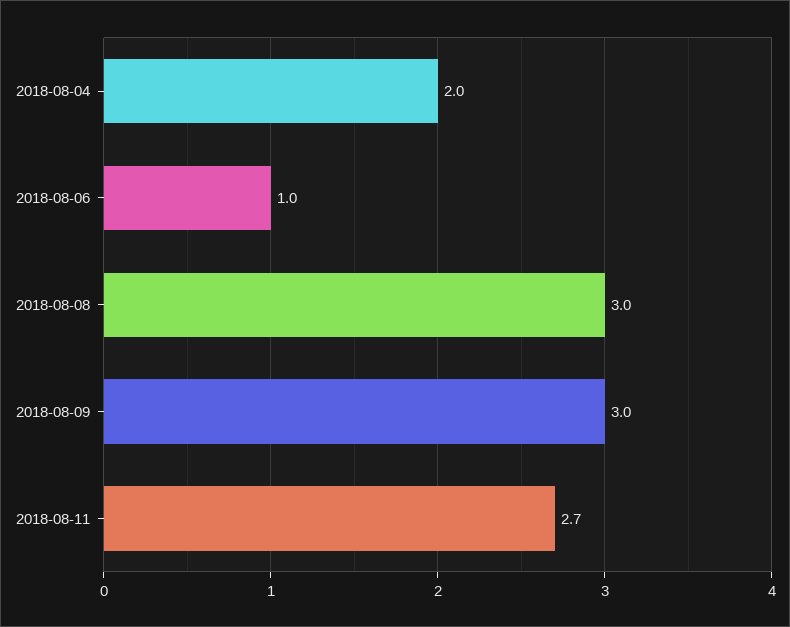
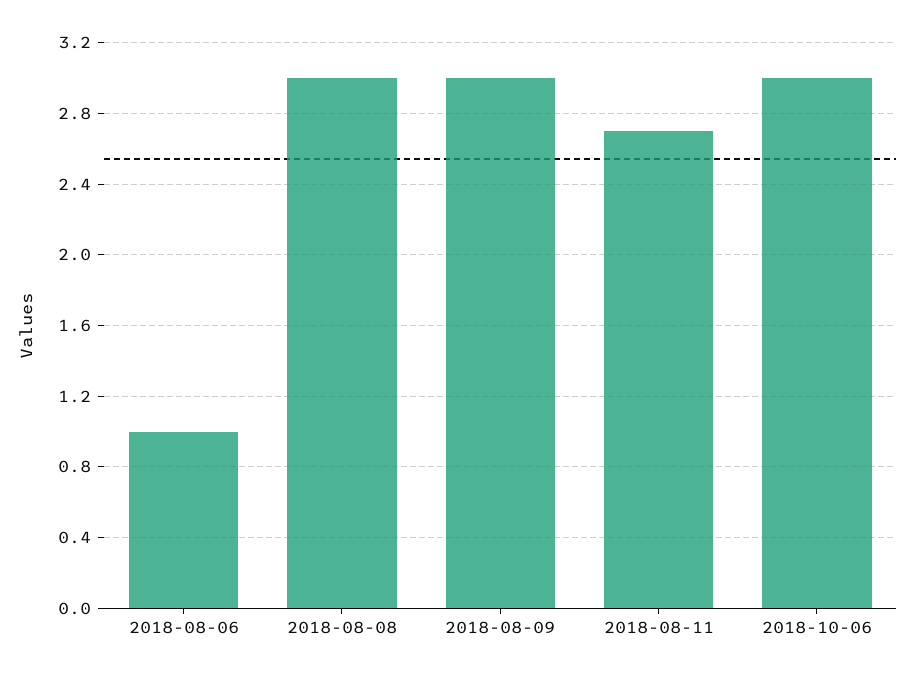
2018-08-04: 2 -> none
2018-10-06: none -> 3

